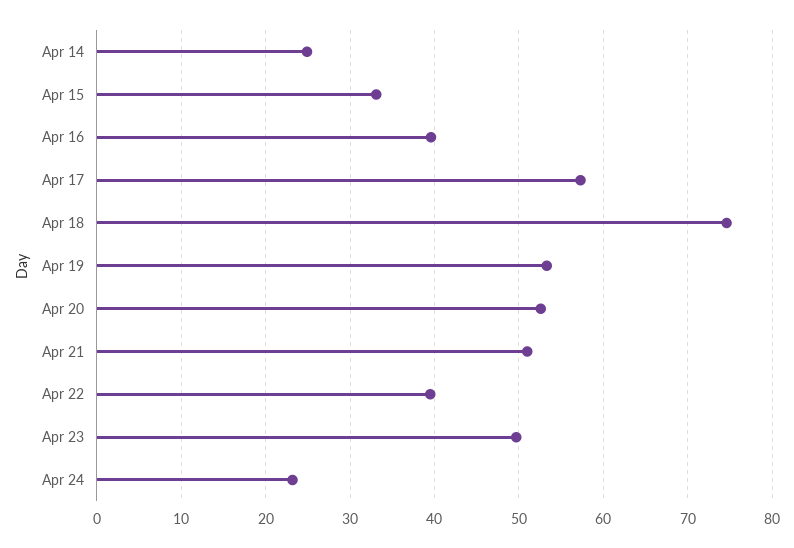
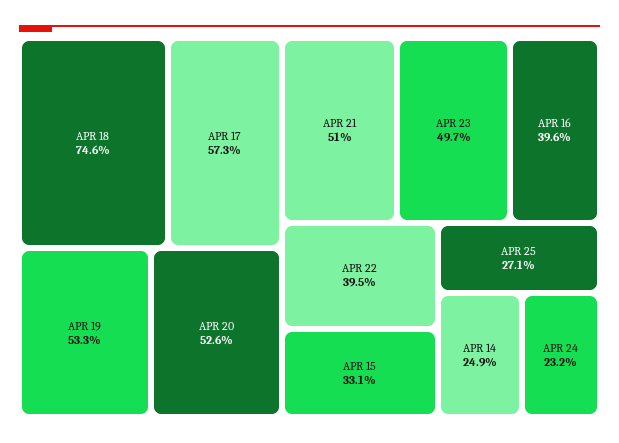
APR 25: none -> 27.1

